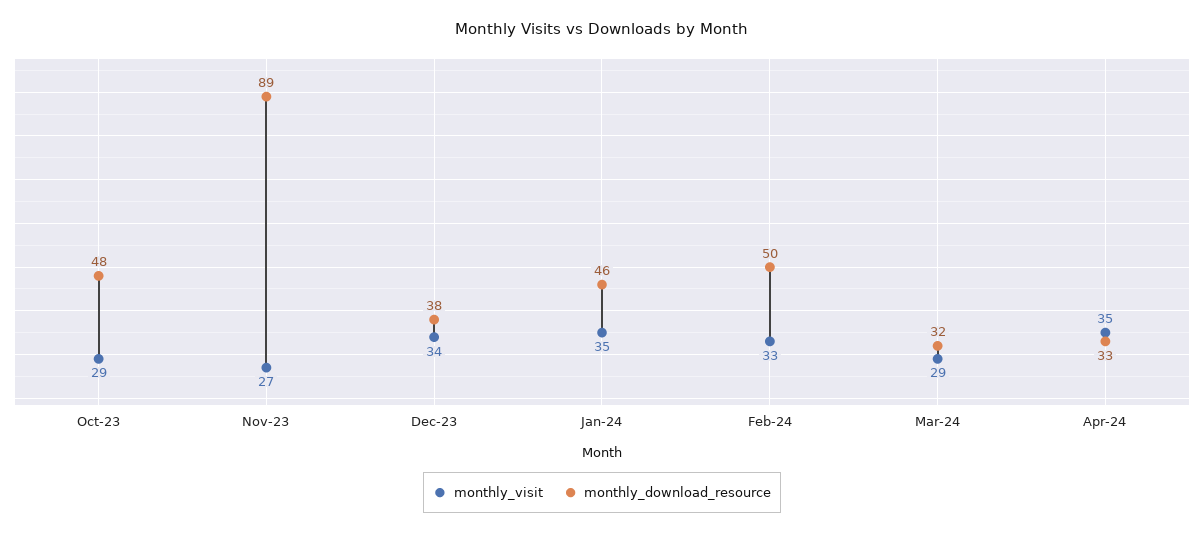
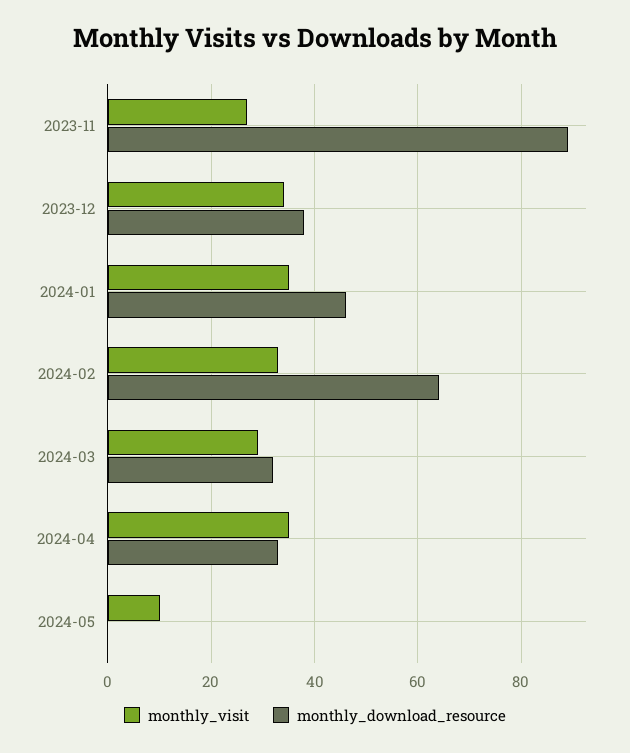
monthly_visit, Oct-23: 29 -> none
monthly_download_resource, Oct-23: 48 -> none
monthly_download_resource, Feb-24: 50 -> 65
monthly_visit, 2024-05: none -> 10
monthly_download_resource, 2024-05: none -> 0

